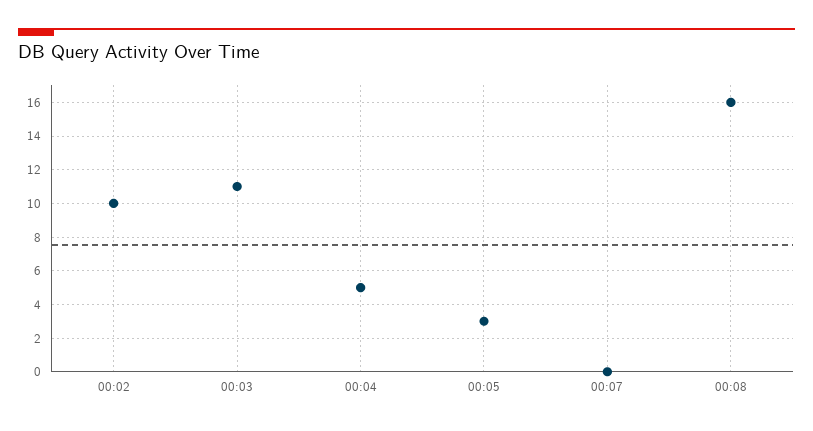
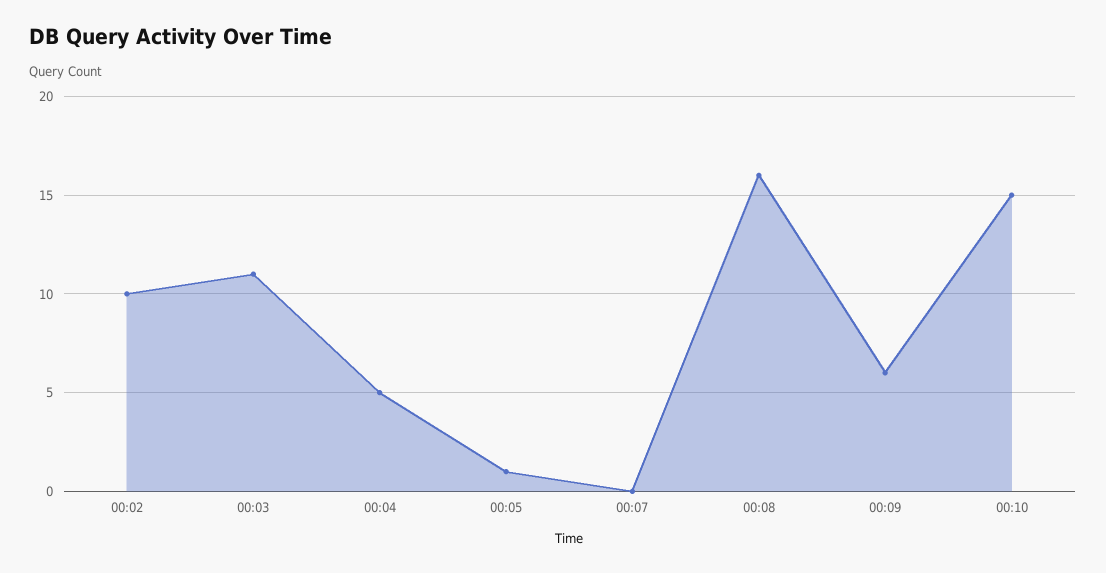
00:05: 3 -> 1
00:09: none -> 6
00:10: none -> 15

